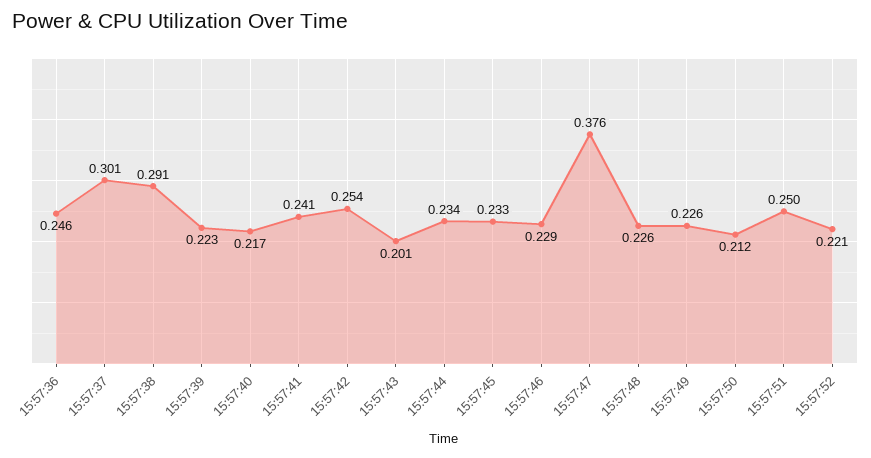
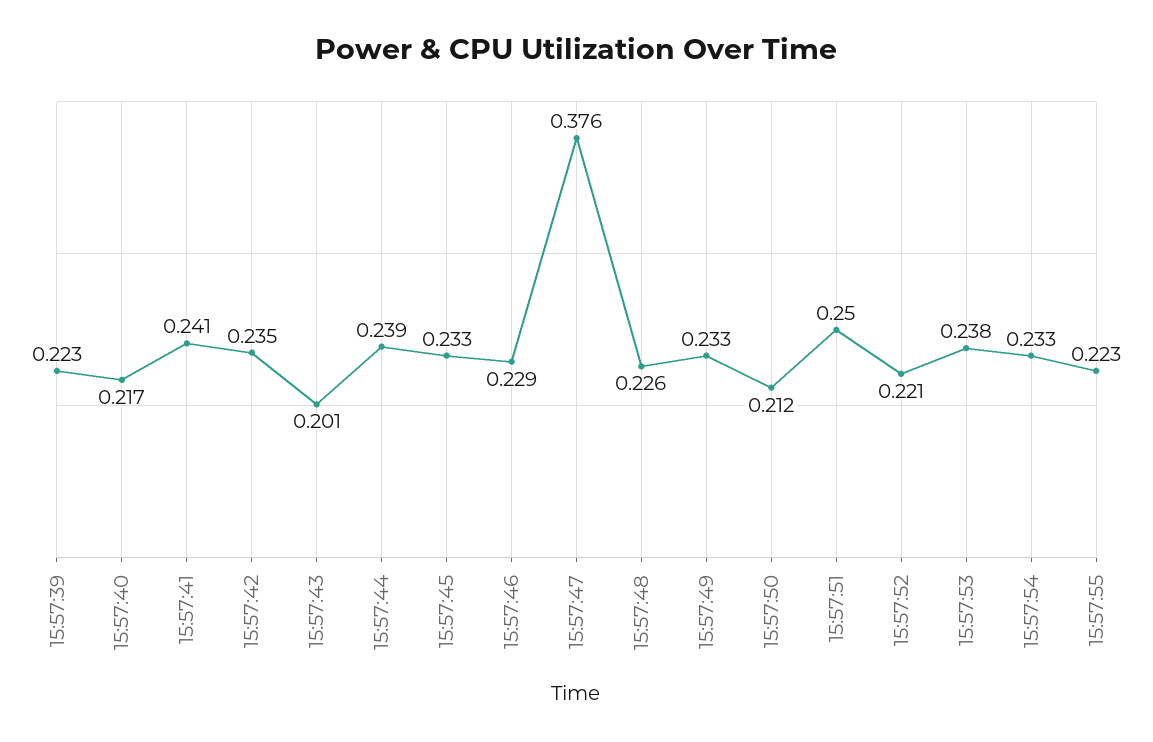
15:57:36: 0.246 -> none
15:57:37: 0.301 -> none
15:57:38: 0.291 -> none
15:57:42: 0.254 -> 0.235
15:57:44: 0.234 -> 0.239
15:57:49: 0.226 -> 0.233
15:57:53: none -> 0.238
15:57:54: none -> 0.233
15:57:55: none -> 0.223

